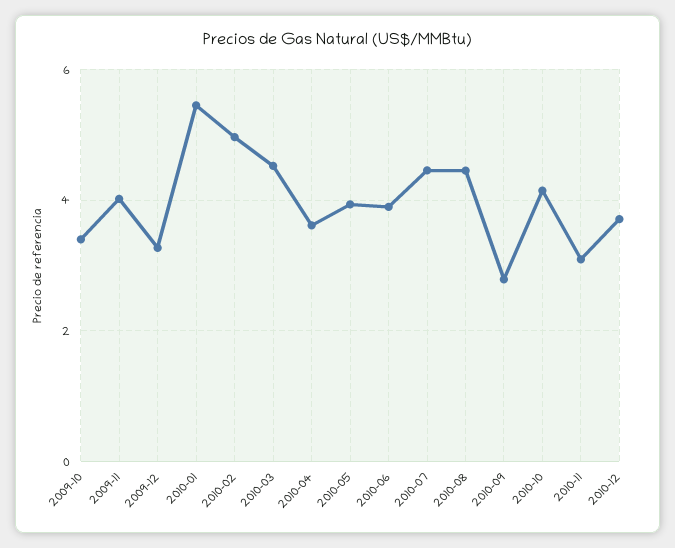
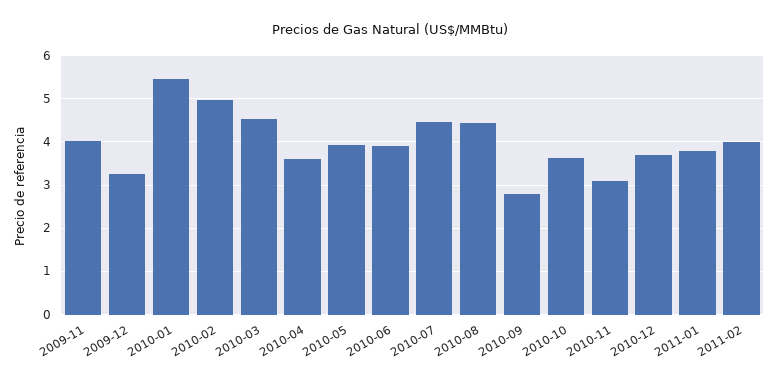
2009-10: 3.4 -> none
2010-10: 4.2 -> 3.6
2011-01: none -> 3.8
2011-02: none -> 4

